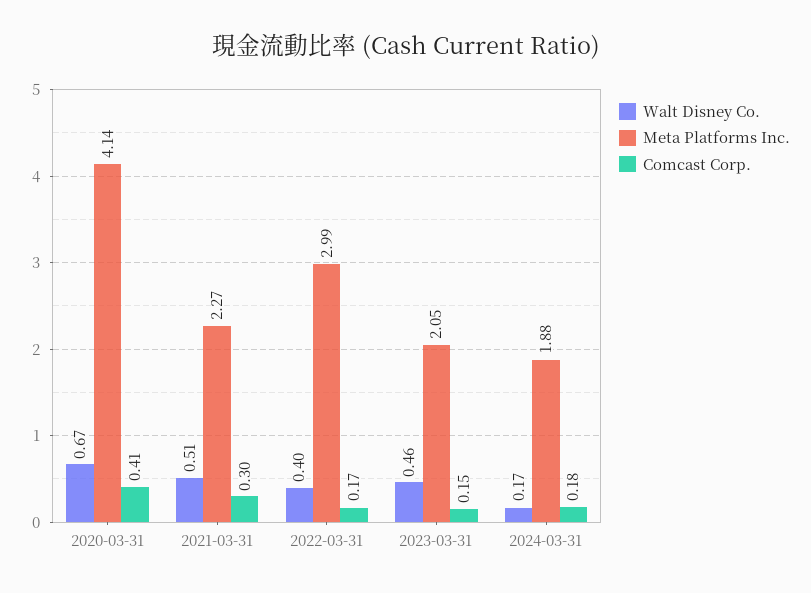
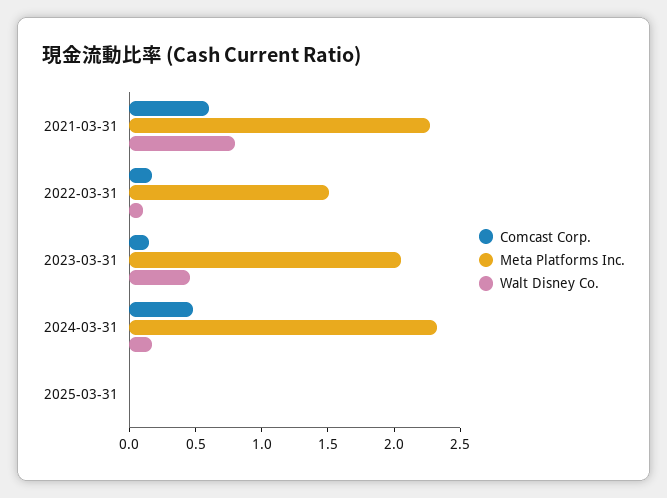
Walt Disney Co., 2020-03-31: 0.67 -> none
Meta Platforms Inc., 2020-03-31: 4.14 -> none
Comcast Corp., 2020-03-31: 0.41 -> none
Walt Disney Co., 2021-03-31: 0.51 -> 0.8
Comcast Corp., 2021-03-31: 0.3 -> 0.6
Walt Disney Co., 2022-03-31: 0.4 -> 0.1
Meta Platforms Inc., 2022-03-31: 2.99 -> 1.5
Meta Platforms Inc., 2024-03-31: 1.88 -> 2.3
Comcast Corp., 2024-03-31: 0.18 -> 0.5
Comcast Corp., 2025-03-31: none -> 0
Meta Platforms Inc., 2025-03-31: none -> 0
Walt Disney Co., 2025-03-31: none -> 0

